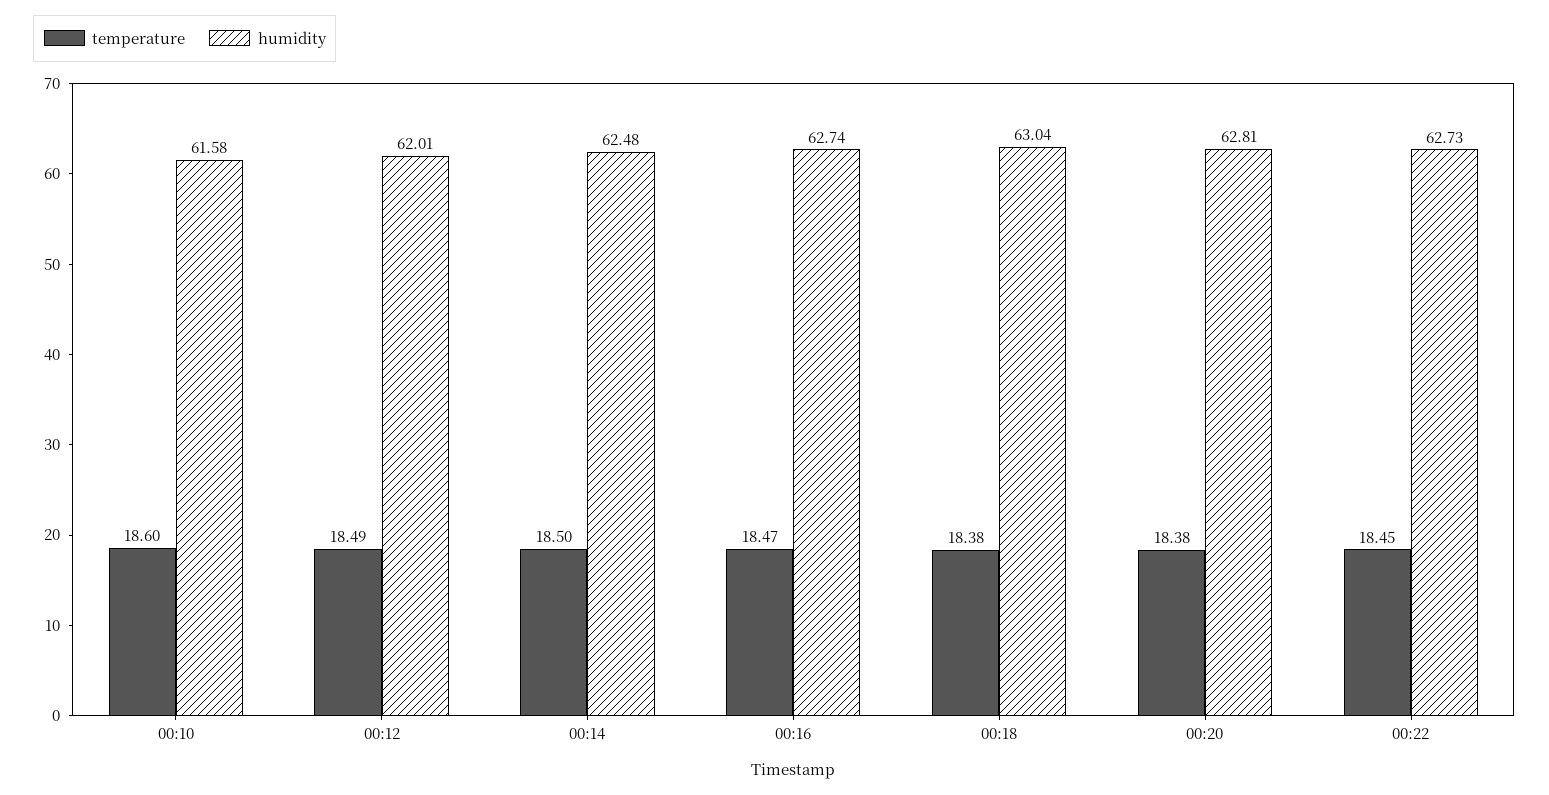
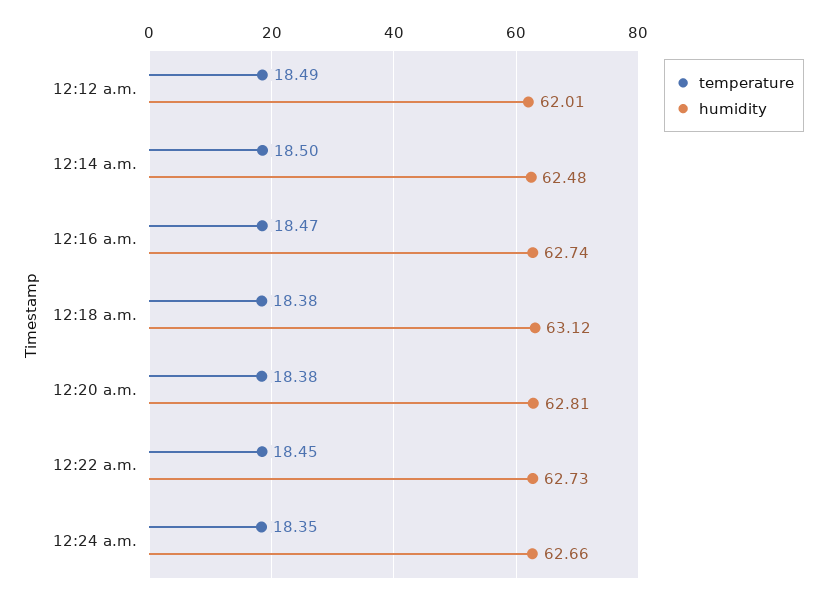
temperature, 00:10: 18.6 -> none
humidity, 00:10: 61.58 -> none
humidity, 00:18: 63.04 -> 63.12
temperature, 12:24 a.m.: none -> 18.35
humidity, 12:24 a.m.: none -> 62.66

